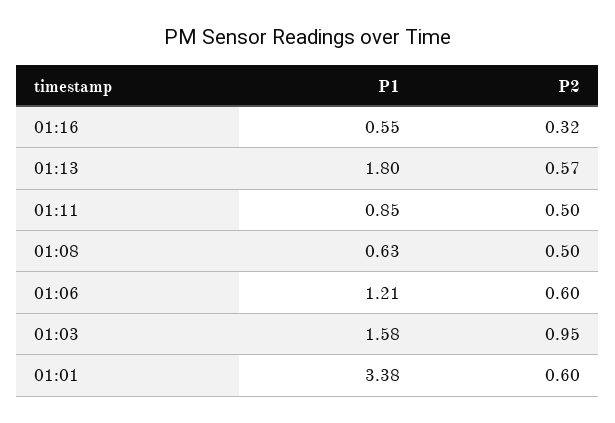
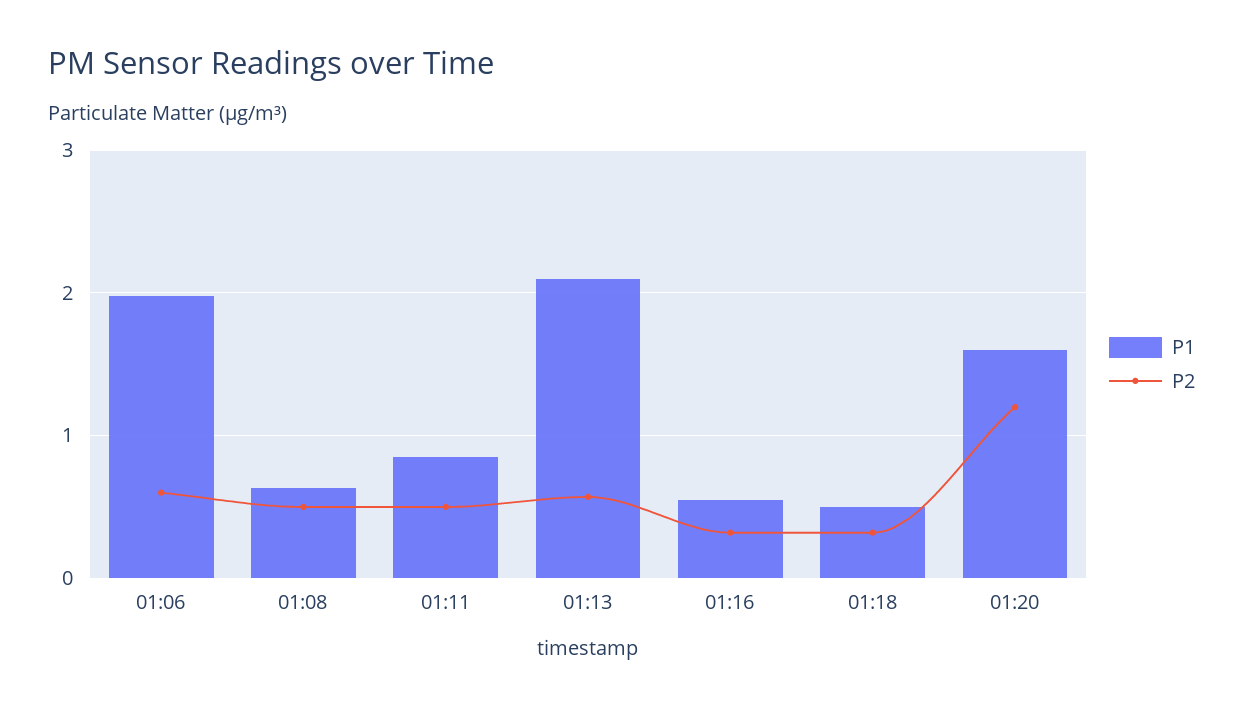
P1, 01:13: 1.8 -> 2.1
P1, 01:06: 1.21 -> 2
P1, 01:03: 1.58 -> none
P2, 01:03: 0.95 -> none
P1, 01:01: 3.38 -> none
P2, 01:01: 0.6 -> none
P1, 01:18: none -> 0.5
P2, 01:18: none -> 0.3
P1, 01:20: none -> 1.6
P2, 01:20: none -> 1.2

